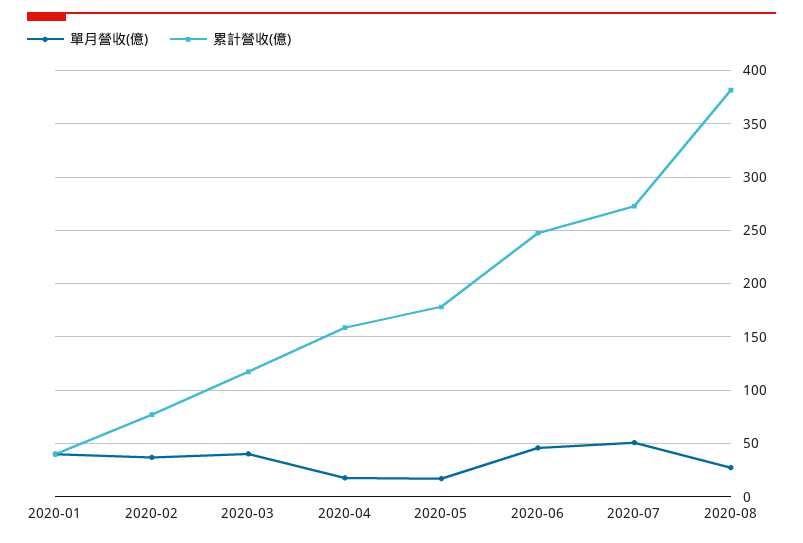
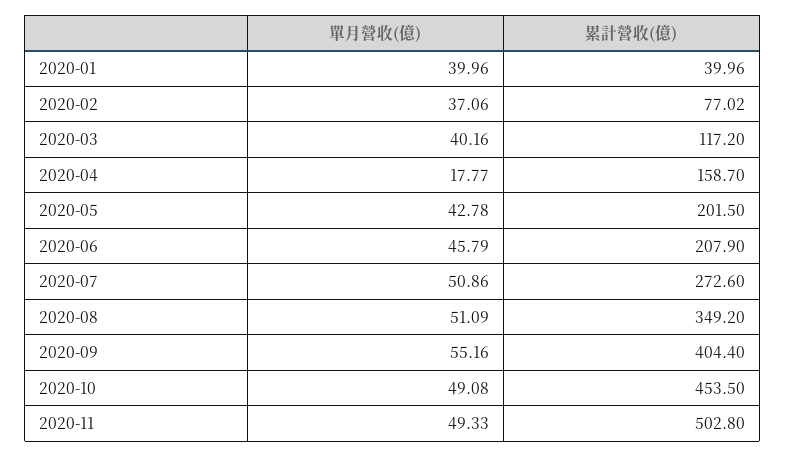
單月營收(億), 2020-05: 20 -> 42.78
累計營收(億), 2020-05: 180 -> 201.5
累計營收(億), 2020-06: 250 -> 207.9
單月營收(億), 2020-08: 30 -> 51.09
累計營收(億), 2020-08: 380 -> 349.2
單月營收(億), 2020-09: none -> 55.16
累計營收(億), 2020-09: none -> 404.4
單月營收(億), 2020-10: none -> 49.08
累計營收(億), 2020-10: none -> 453.5
單月營收(億), 2020-11: none -> 49.33
累計營收(億), 2020-11: none -> 502.8

